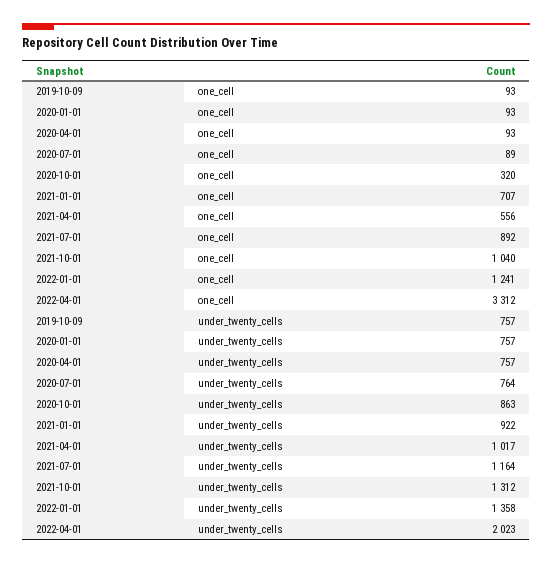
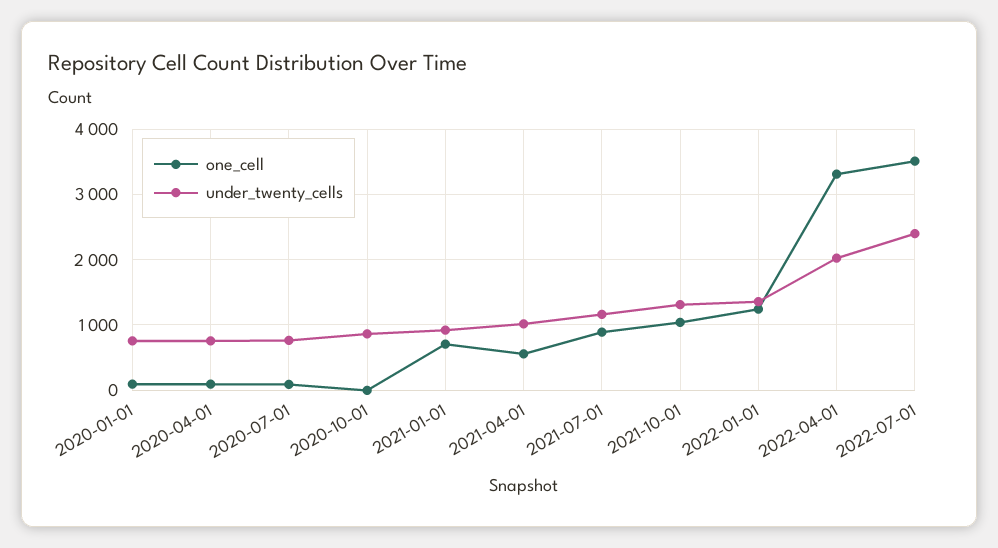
one_cell, 2019-10-09: 93 -> none
one_cell, 2020-10-01: 320 -> 0
under_twenty_cells, 2019-10-09: 757 -> none
one_cell, 2022-07-01: none -> 3500
under_twenty_cells, 2022-07-01: none -> 2400

